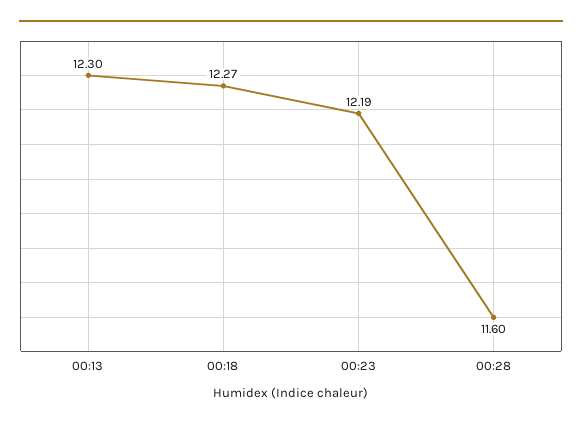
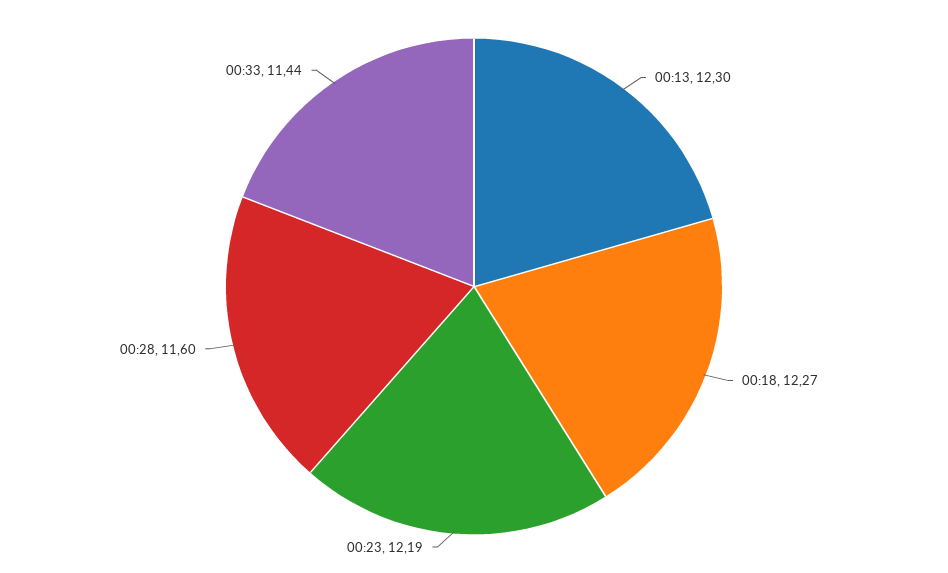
00:33: none -> 11.44

